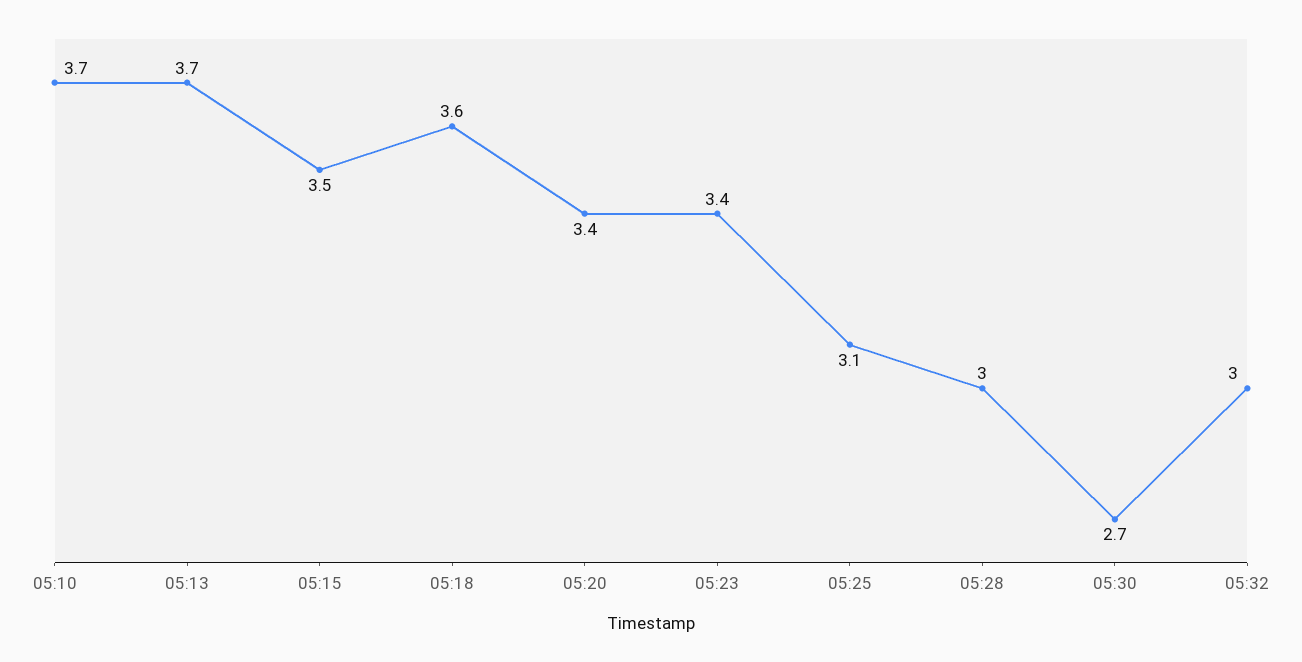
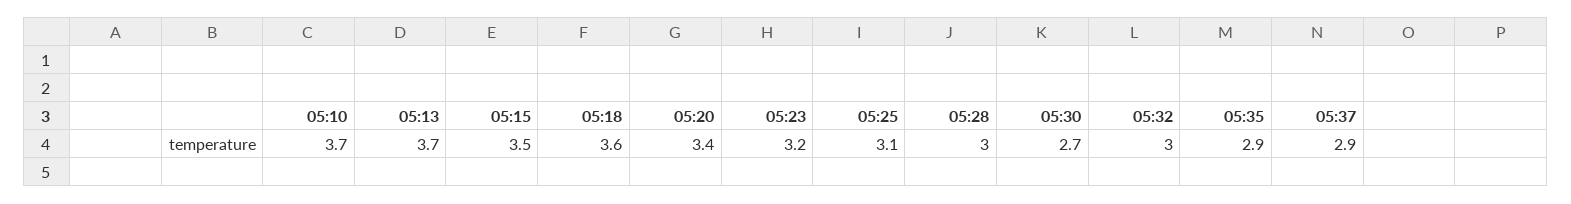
05:23: 3.4 -> 3.2
05:35: none -> 2.9
05:37: none -> 2.9

